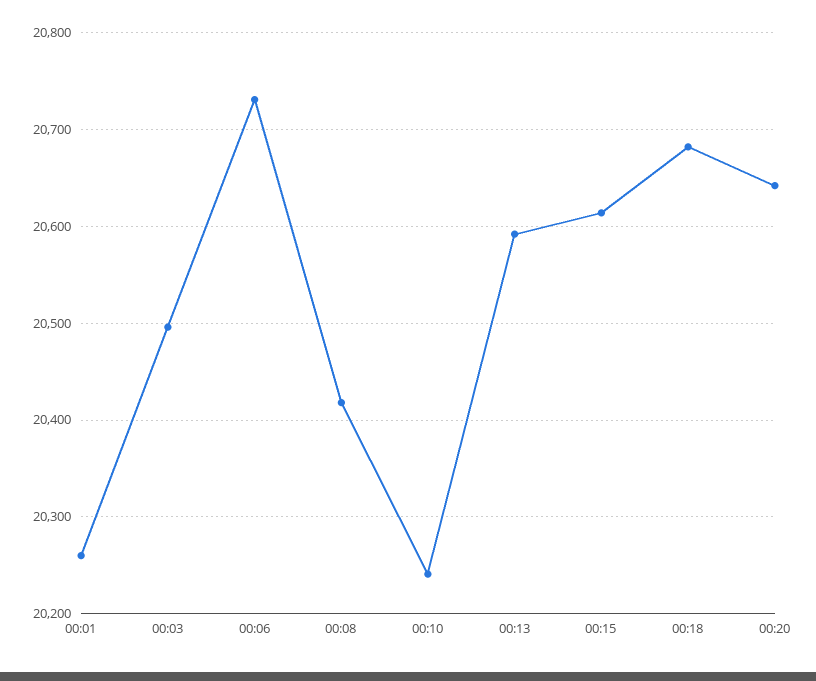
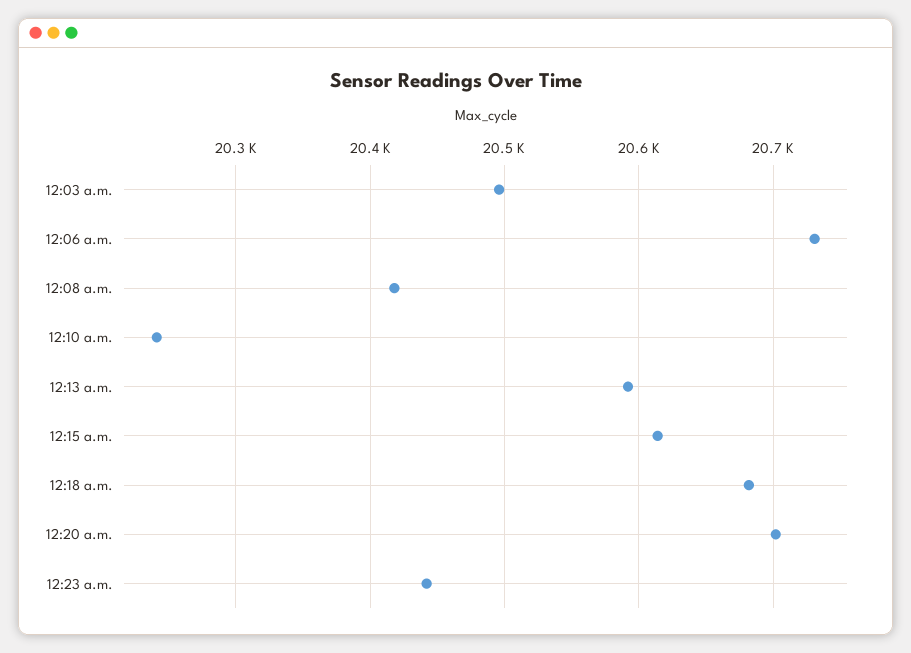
00:01: 20260 -> none
00:20: 20640 -> 20700
12:23 a.m.: none -> 20440

